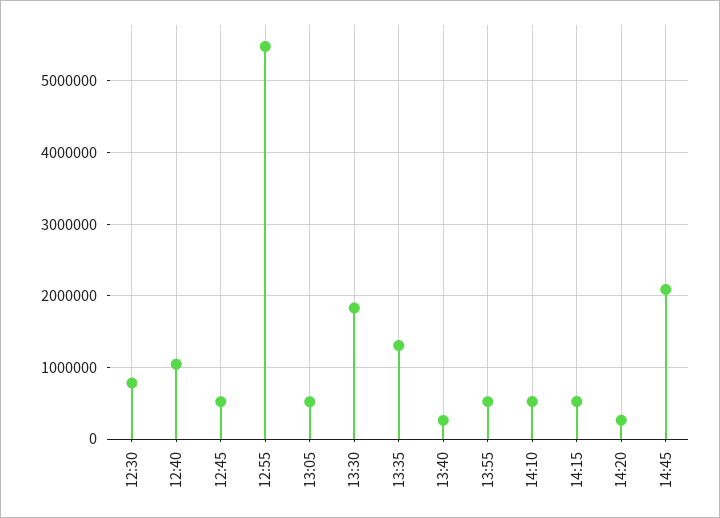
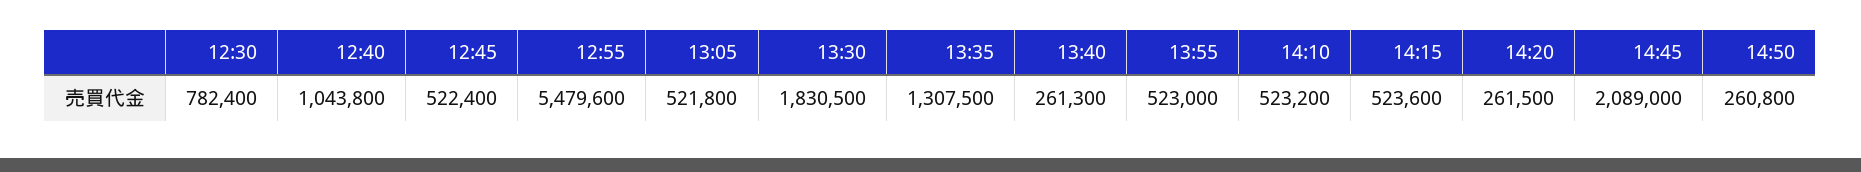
14:50: none -> 260800

